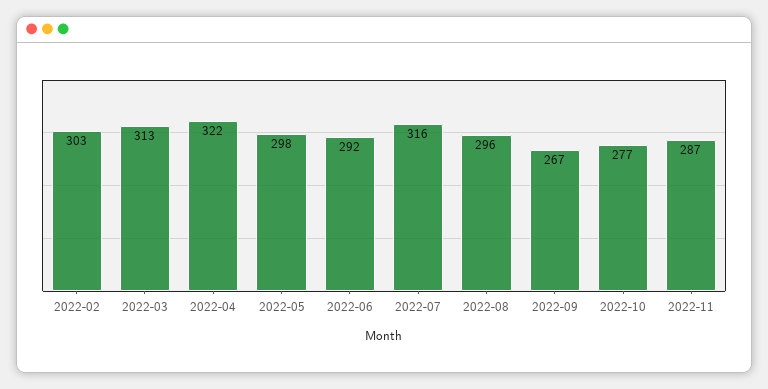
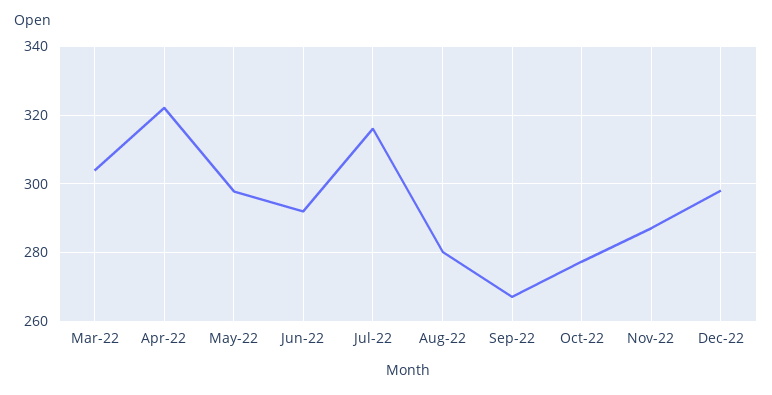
2022-02: 303 -> none
2022-03: 313 -> 304
2022-08: 296 -> 280
Dec-22: none -> 298

